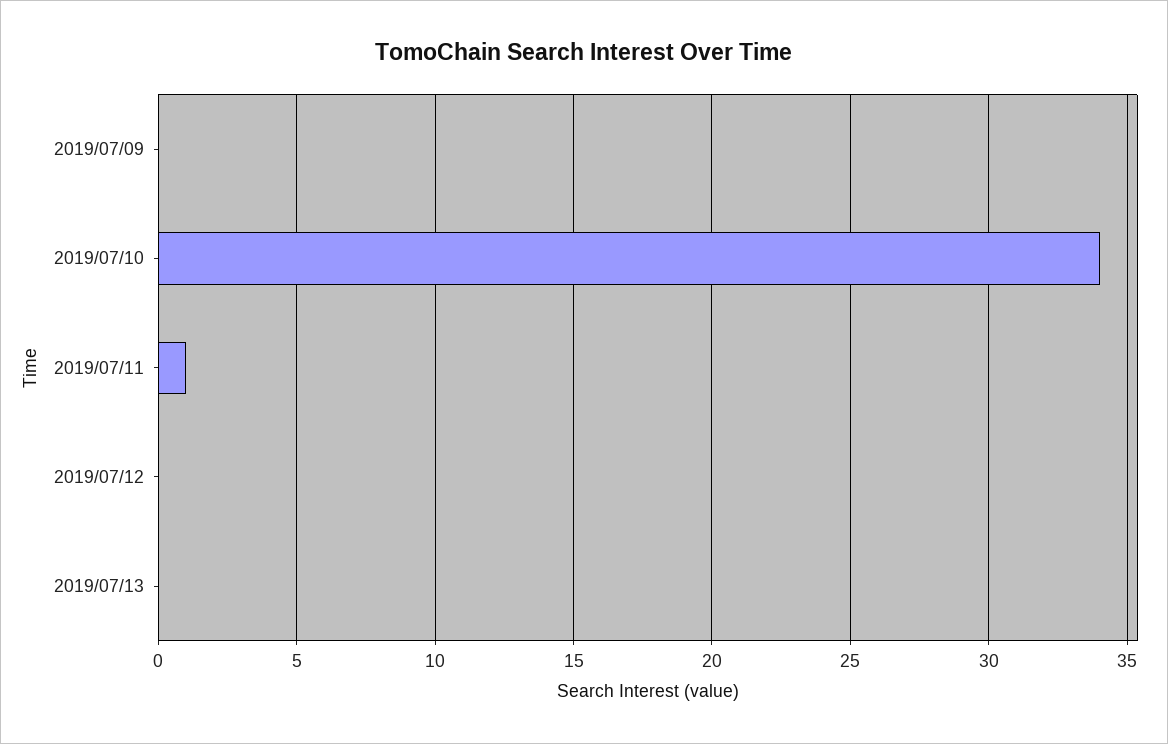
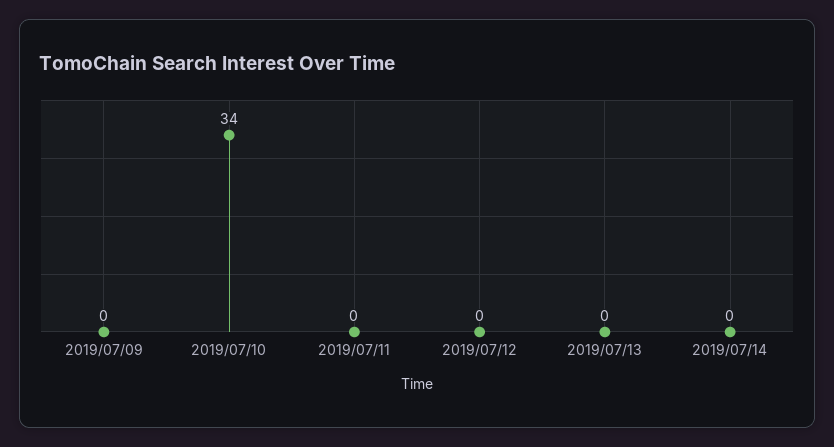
2019/07/11: 1 -> 0
2019/07/14: none -> 0

